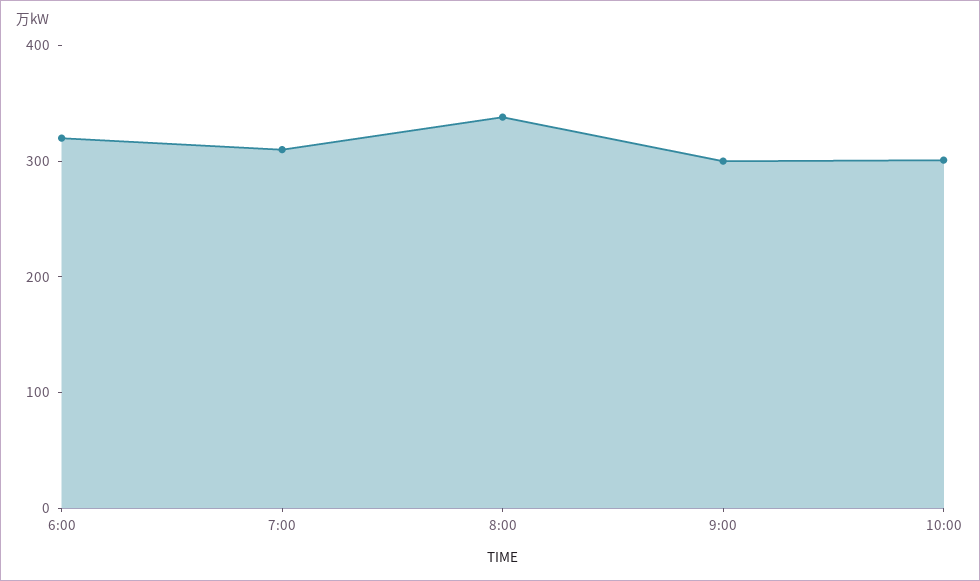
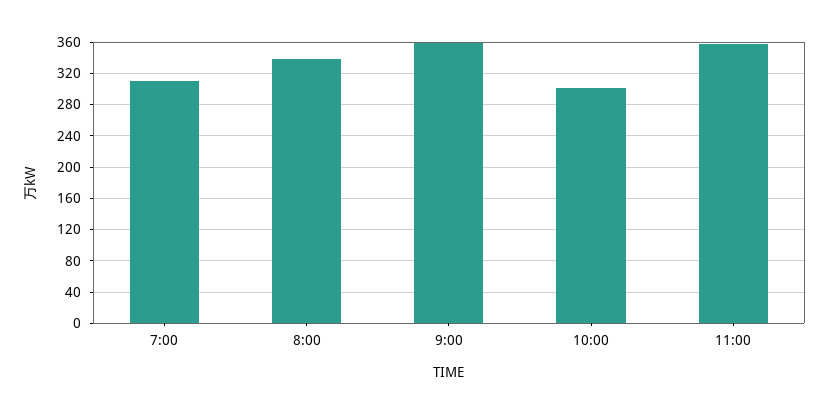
6:00: 320 -> none
9:00: 300 -> 360
11:00: none -> 360

